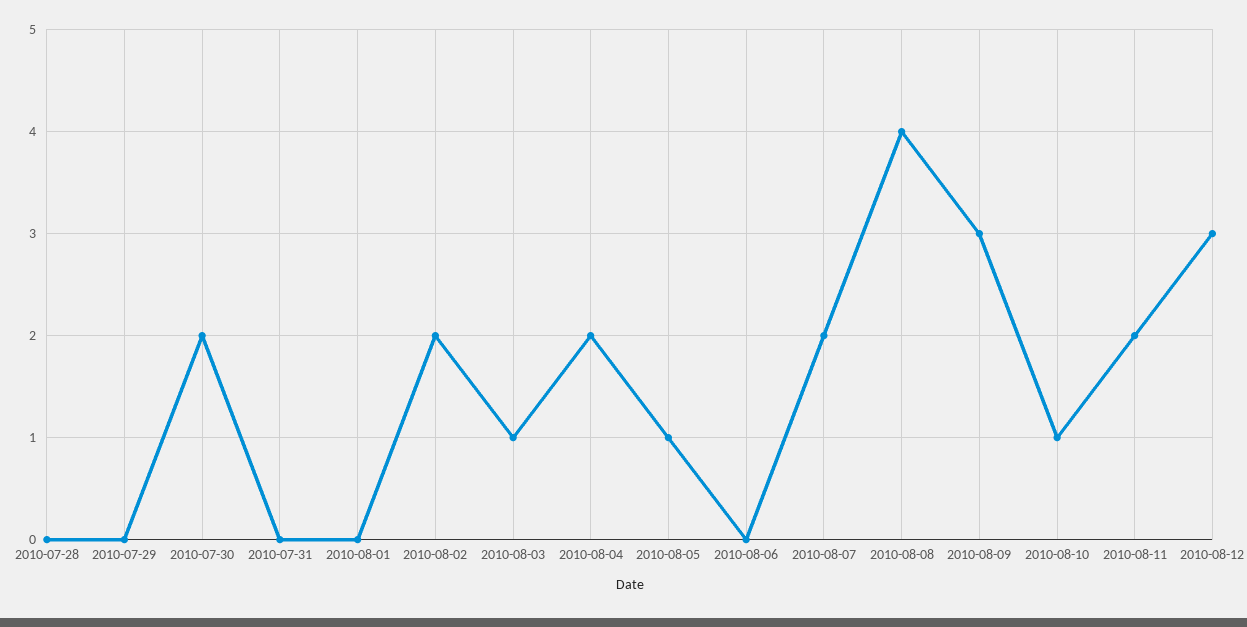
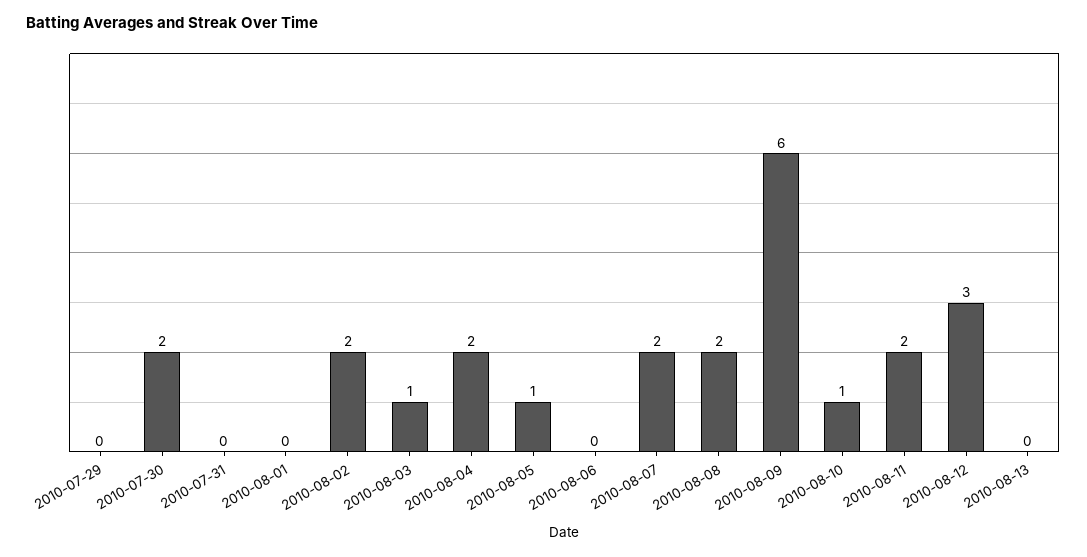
2010-07-28: 0 -> none
2010-08-08: 4 -> 2
2010-08-09: 3 -> 6
2010-08-13: none -> 0

